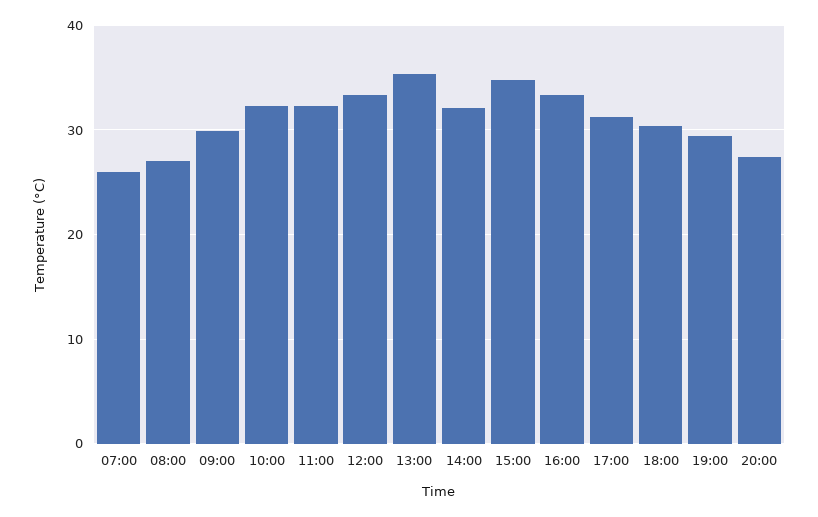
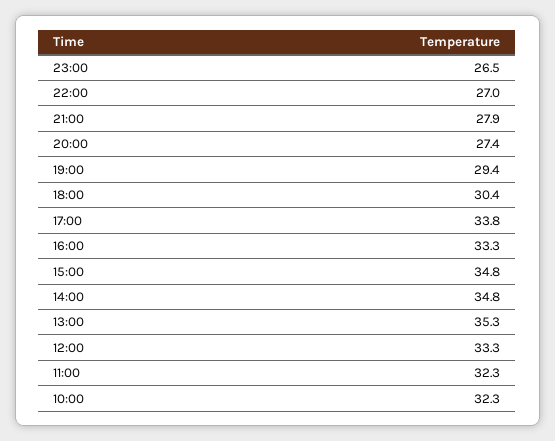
07:00: 26 -> none
08:00: 27 -> none
09:00: 30 -> none
14:00: 32 -> 34.8
17:00: 31 -> 33.8
23:00: none -> 26.5
22:00: none -> 27
21:00: none -> 27.9

